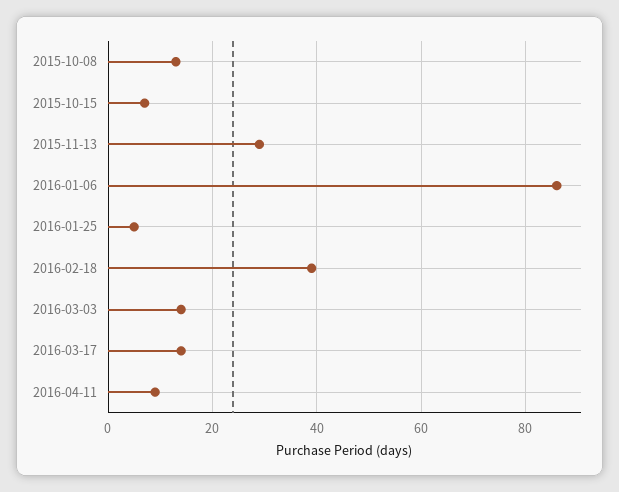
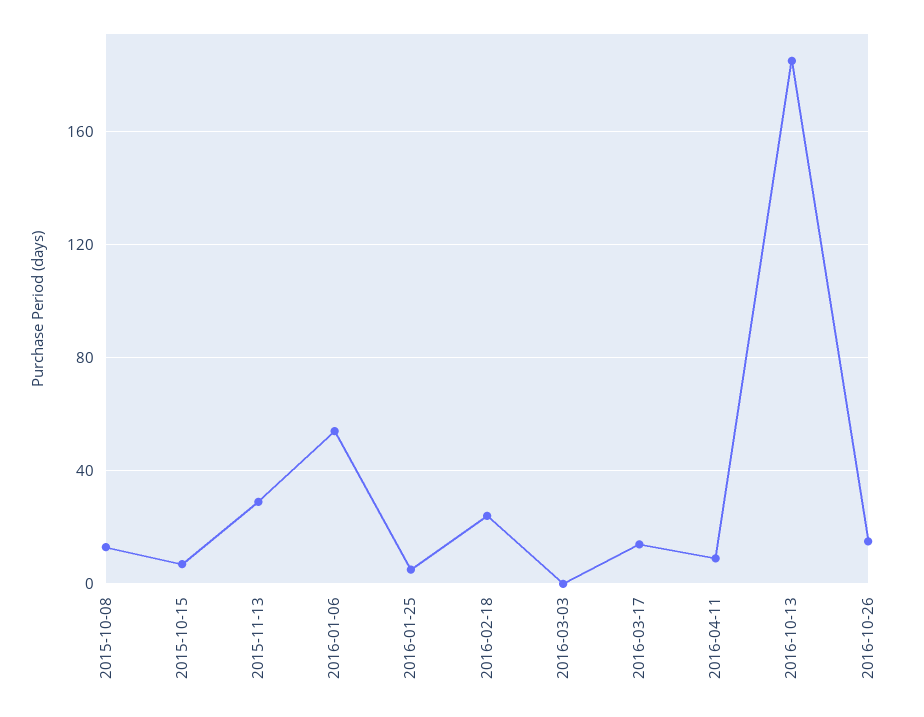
2016-01-06: 85 -> 55
2016-02-18: 40 -> 25
2016-03-03: 15 -> 0
2016-10-13: none -> 185
2016-10-26: none -> 15

